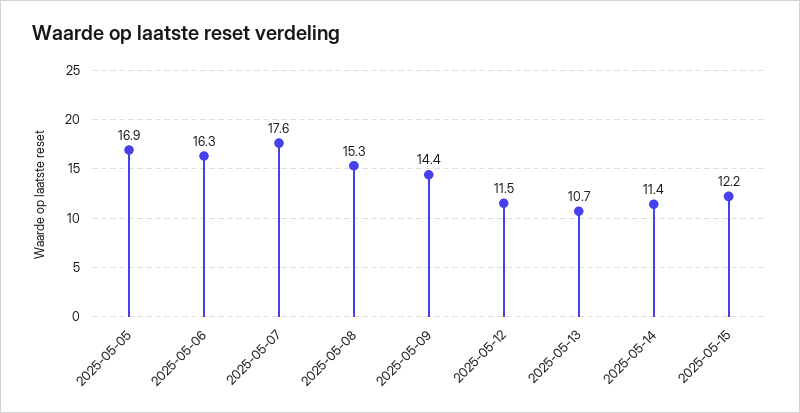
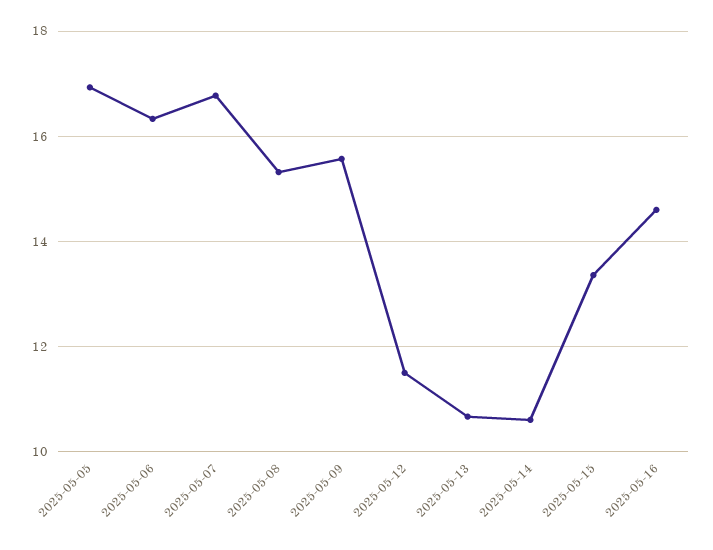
2025-05-07: 17.6 -> 16.8
2025-05-09: 14.4 -> 15.6
2025-05-14: 11.4 -> 10.6
2025-05-15: 12.2 -> 13.4
2025-05-16: none -> 14.6

